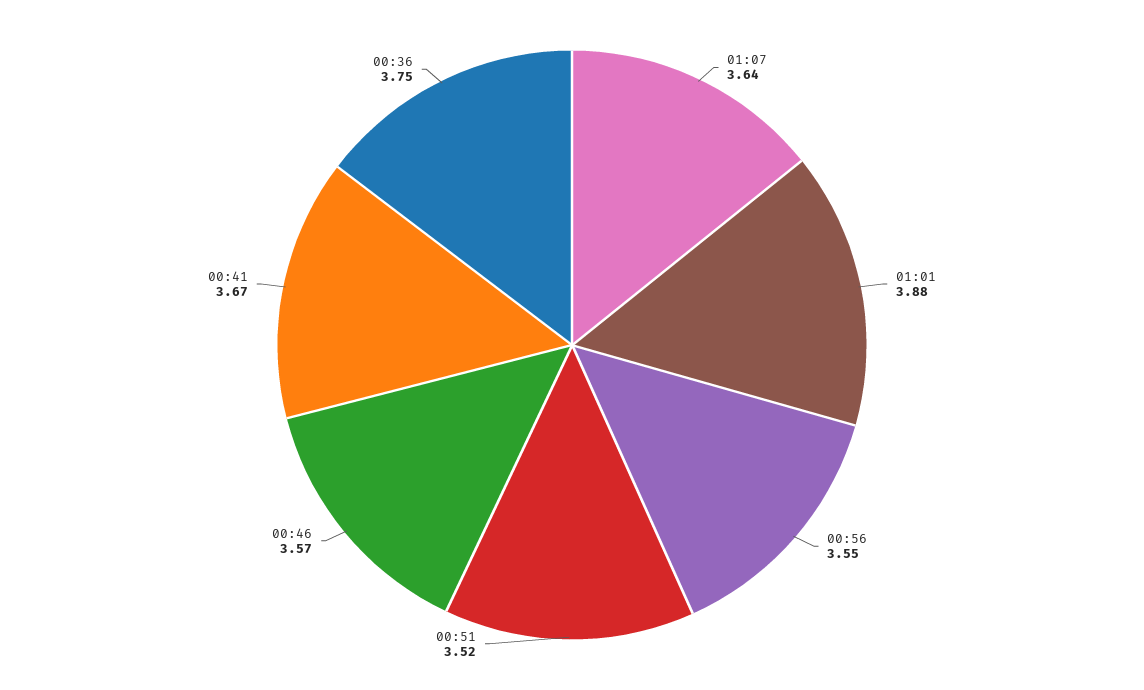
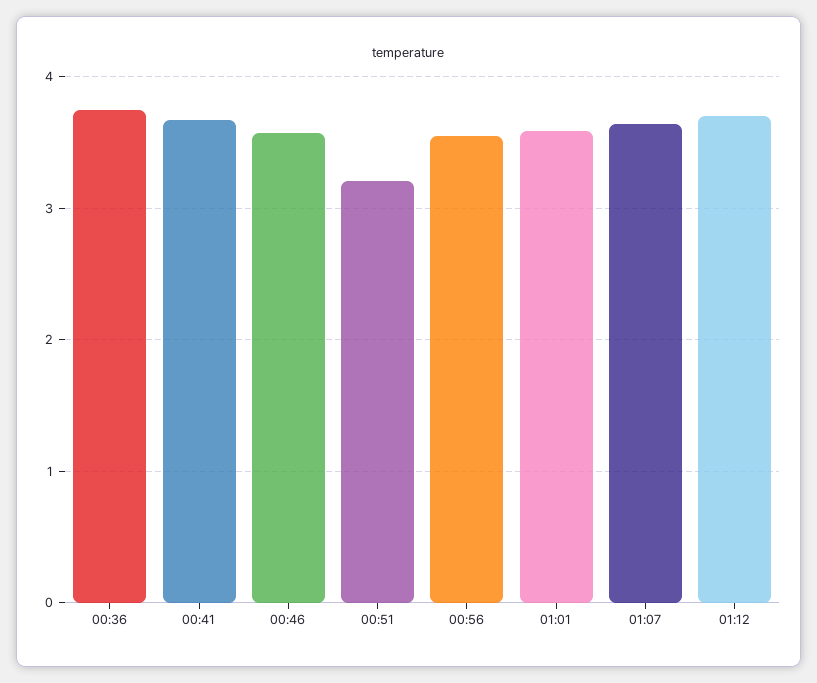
01:01: 3.88 -> 3.6
00:51: 3.52 -> 3.2
01:12: none -> 3.7

